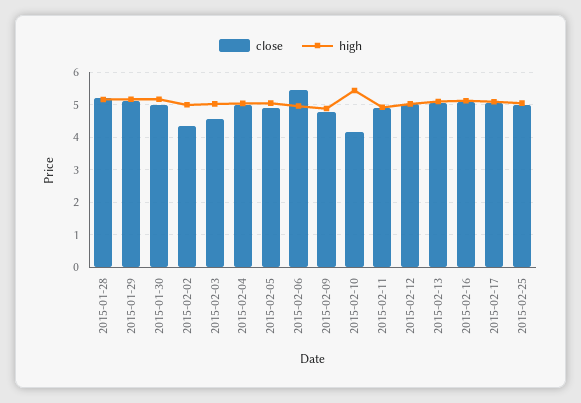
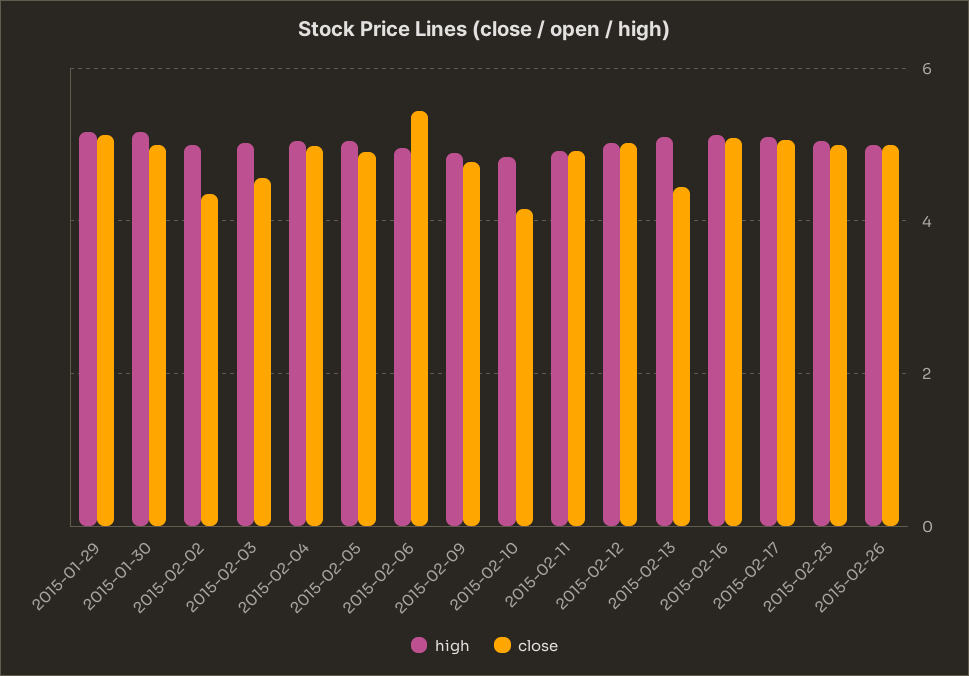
close, 2015-01-28: 5.2 -> none
high, 2015-01-28: 5.2 -> none
high, 2015-02-10: 5.4 -> 4.8
close, 2015-02-13: 5 -> 4.4
high, 2015-02-26: none -> 5
close, 2015-02-26: none -> 5

